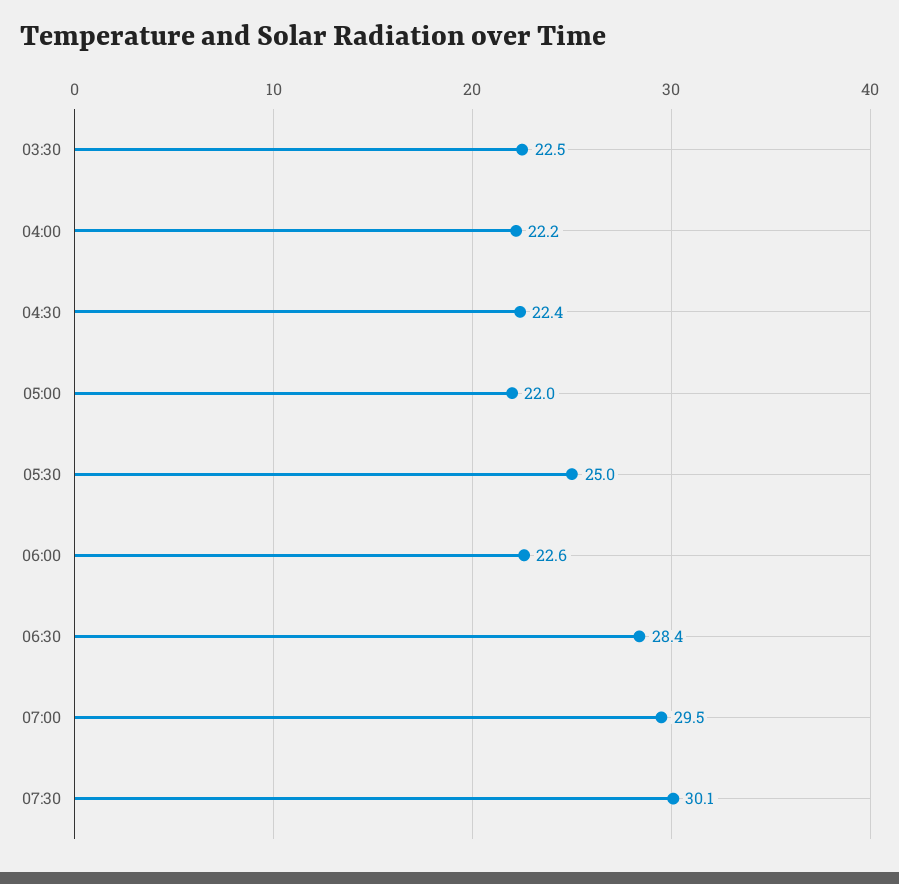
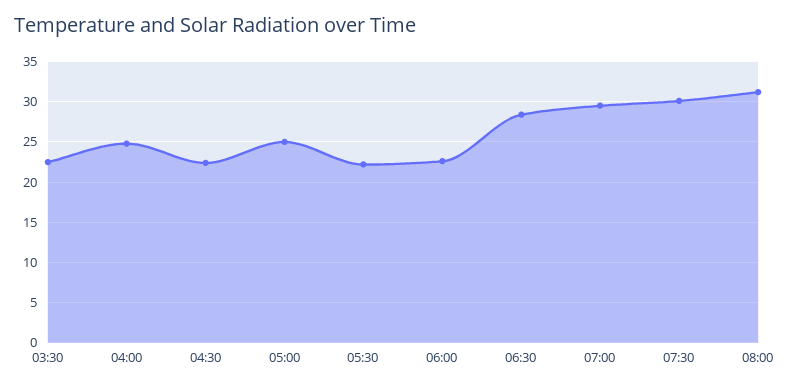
04:00: 22.2 -> 25
05:00: 22 -> 25
05:30: 25 -> 22
08:00: none -> 31

